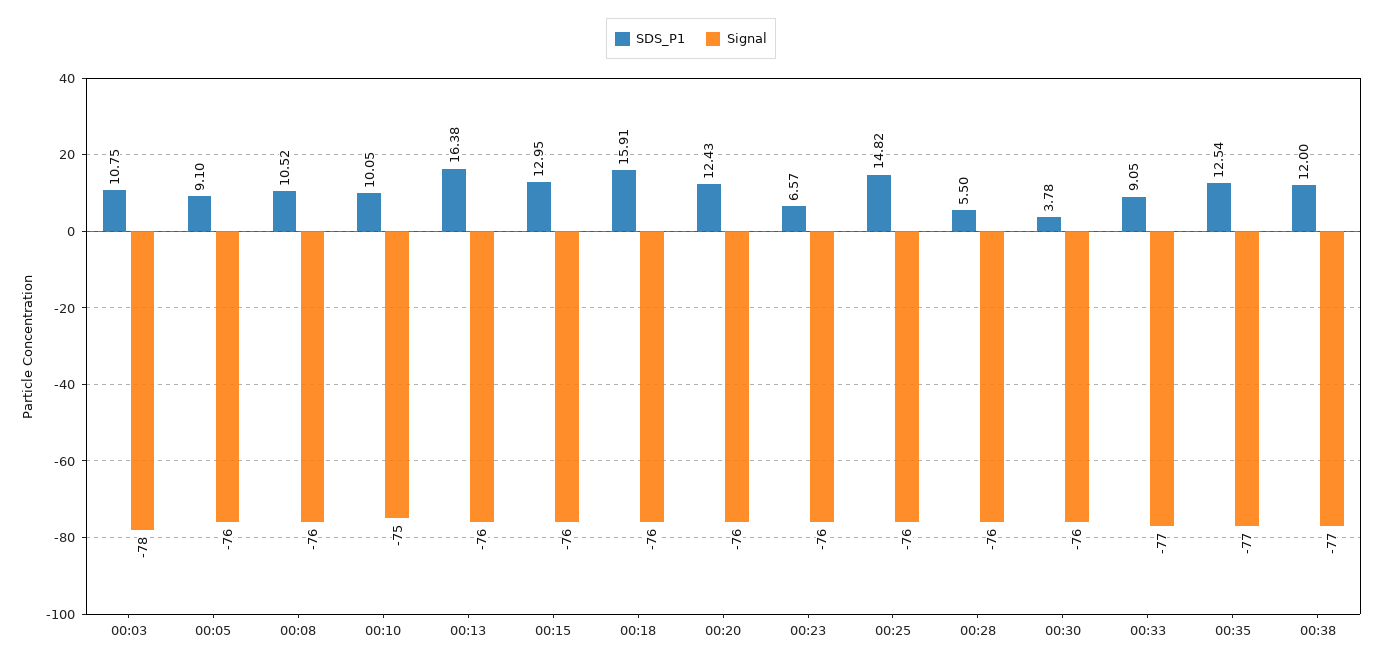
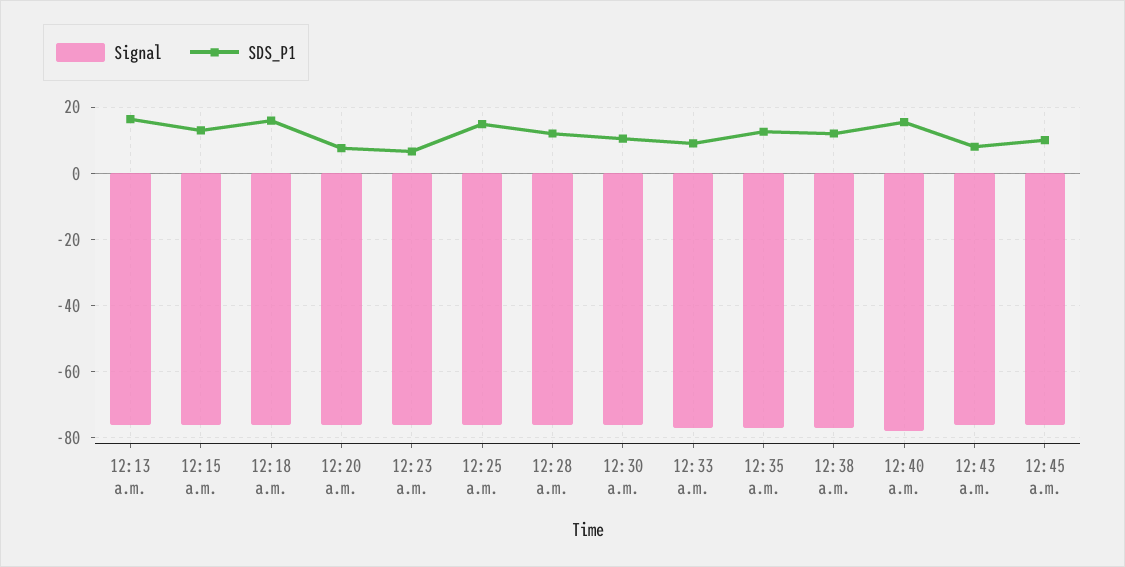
SDS_P1, 00:03: 10.75 -> none
Signal, 00:03: -78 -> none
SDS_P1, 00:05: 9.1 -> none
Signal, 00:05: -76 -> none
SDS_P1, 00:08: 10.52 -> none
Signal, 00:08: -76 -> none
SDS_P1, 00:10: 10.05 -> none
Signal, 00:10: -75 -> none
SDS_P1, 00:20: 12.43 -> 8
SDS_P1, 00:28: 5.5 -> 12
SDS_P1, 00:30: 3.78 -> 10
Signal, 12:40 a.m.: none -> -78
SDS_P1, 12:40 a.m.: none -> 16
Signal, 12:43 a.m.: none -> -76
SDS_P1, 12:43 a.m.: none -> 8
Signal, 12:45 a.m.: none -> -76
SDS_P1, 12:45 a.m.: none -> 10

